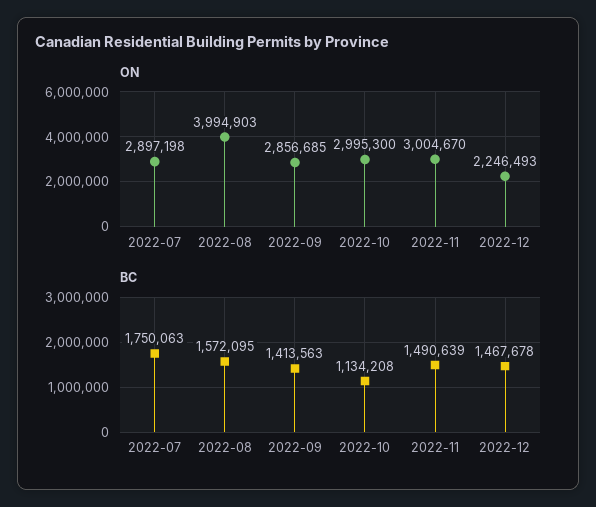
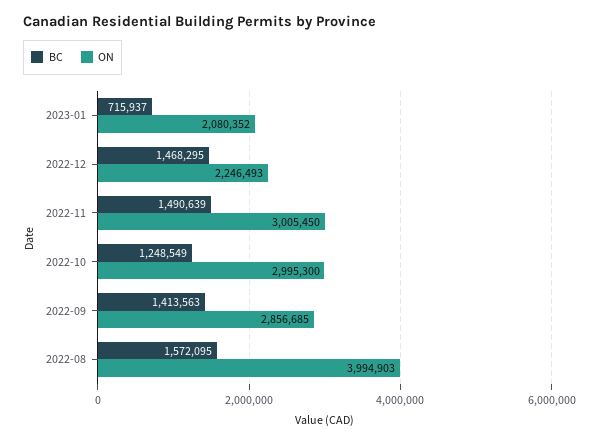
ON, 2022-07: 2897198 -> none
ON, 2022-11: 3004670 -> 3005450
BC, 2022-07: 1750063 -> none
BC, 2022-10: 1134208 -> 1248549
BC, 2022-12: 1467678 -> 1468295
BC, 2023-01: none -> 715937
ON, 2023-01: none -> 2080352

